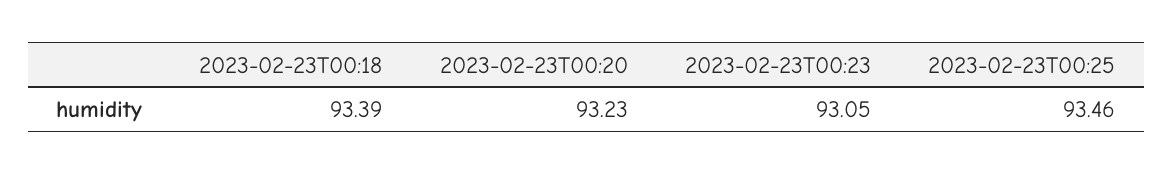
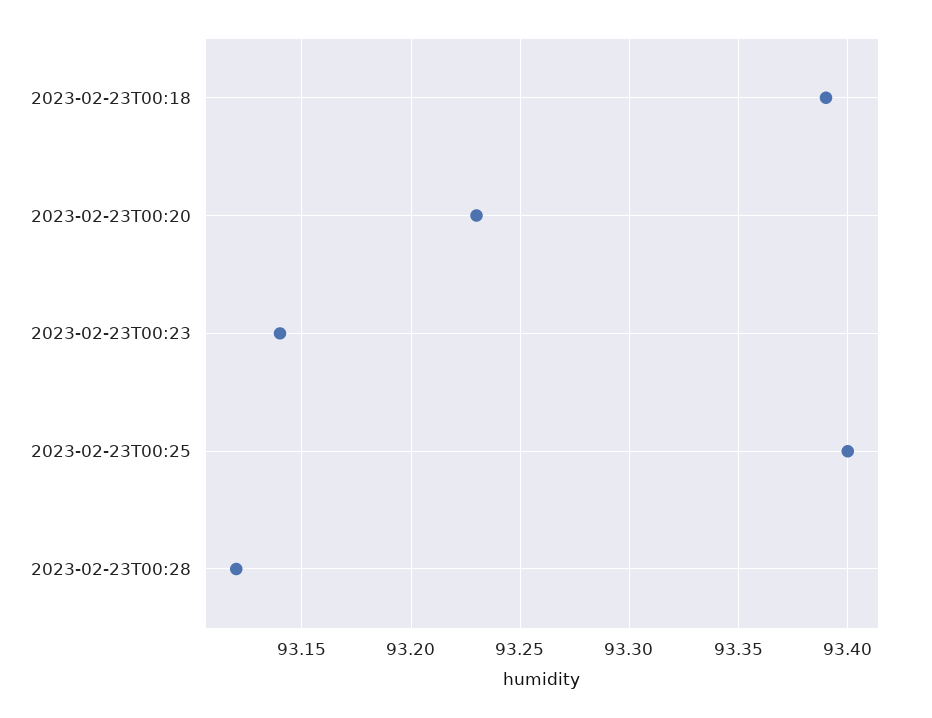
2023-02-23T00:23: 93.05 -> 93.14
2023-02-23T00:25: 93.46 -> 93.4
2023-02-23T00:28: none -> 93.12

